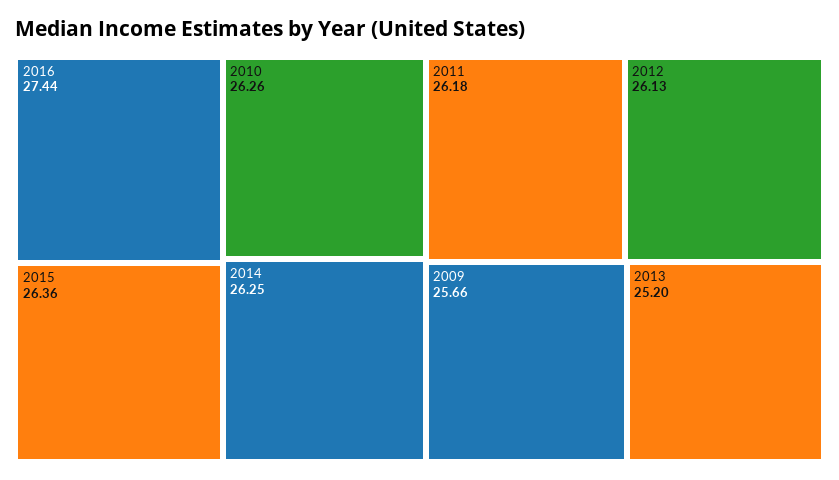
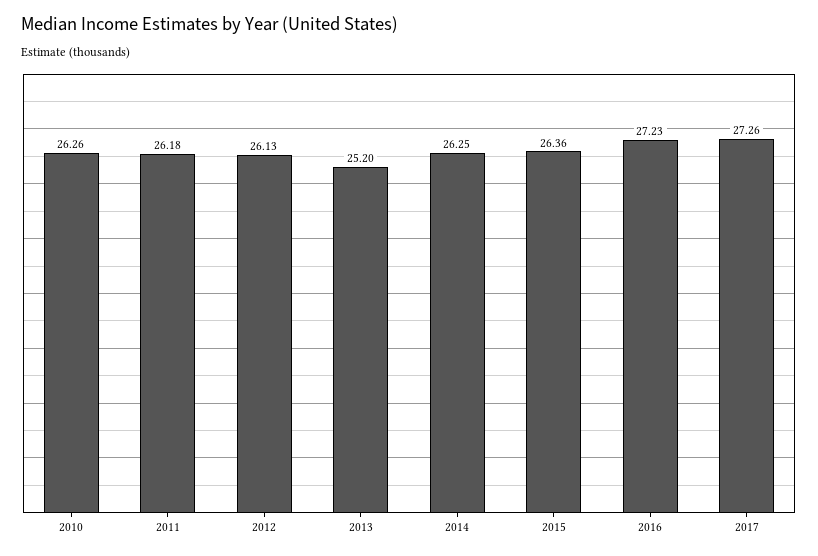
2016: 27.44 -> 27.23
2009: 25.66 -> none
2017: none -> 27.26

